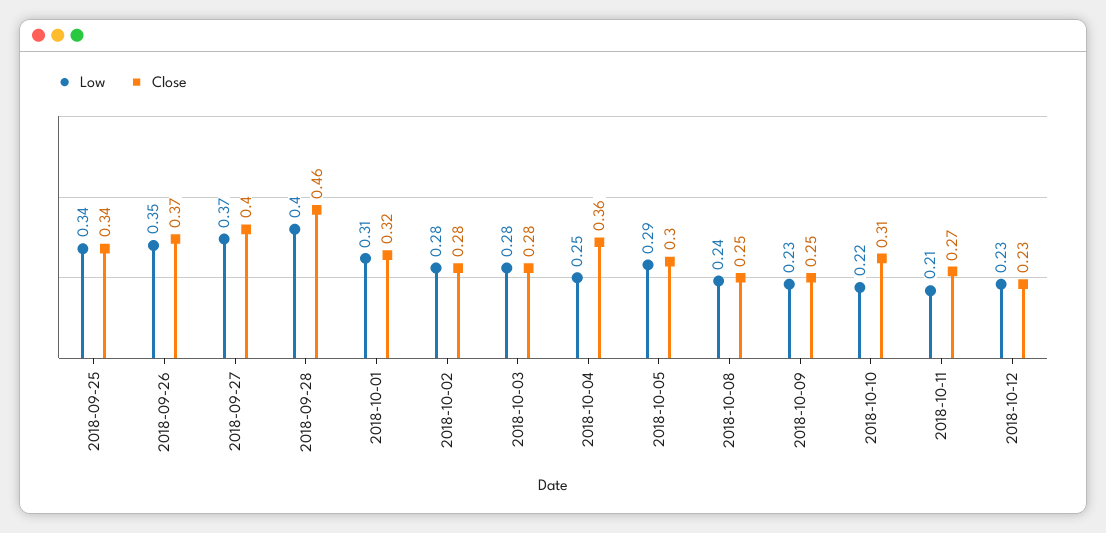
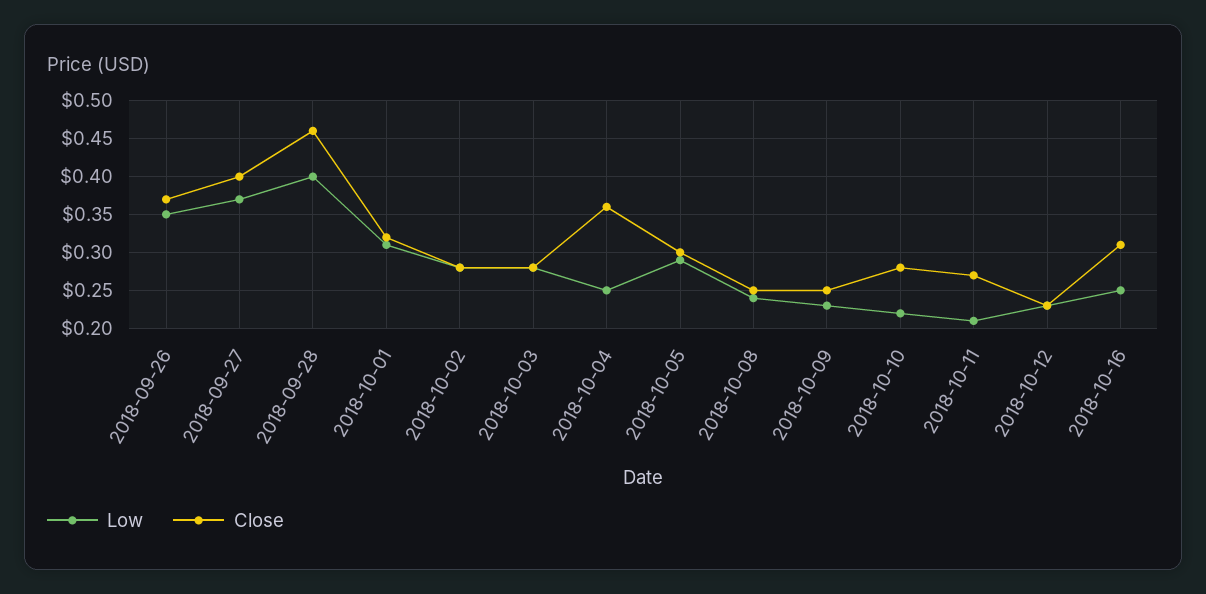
Low, 2018-09-25: 0.34 -> none
Close, 2018-09-25: 0.34 -> none
Close, 2018-10-10: 0.31 -> 0.28
Low, 2018-10-16: none -> 0.25
Close, 2018-10-16: none -> 0.31

